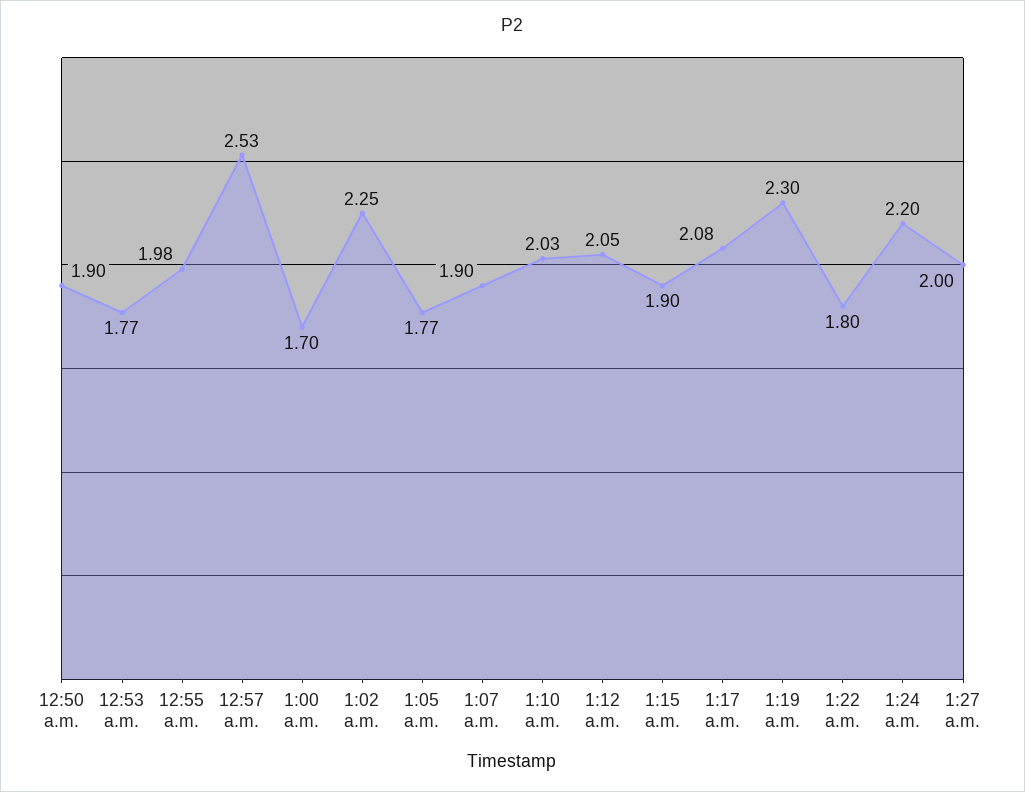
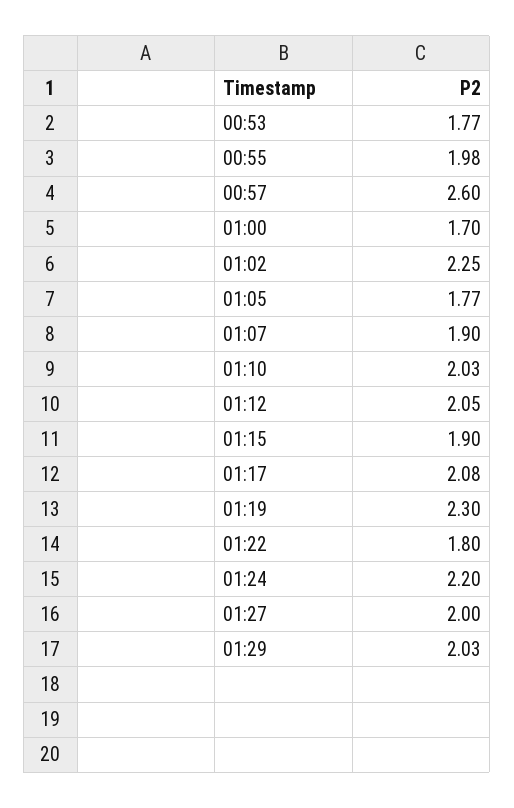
12:50 a.m.: 1.9 -> none
12:57 a.m.: 2.53 -> 2.6
01:29: none -> 2.03

